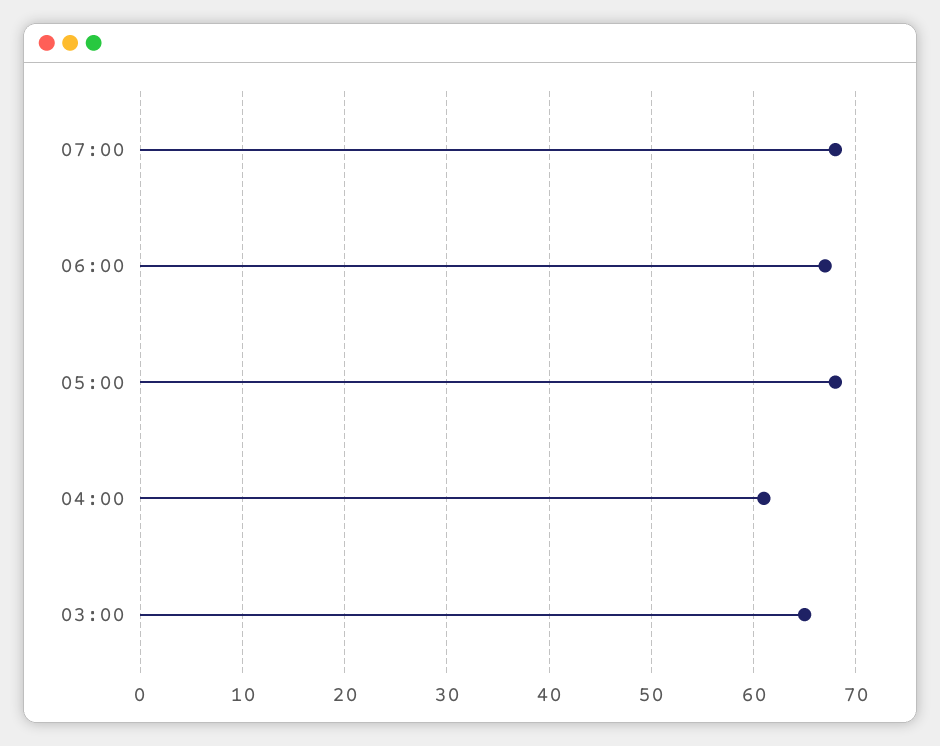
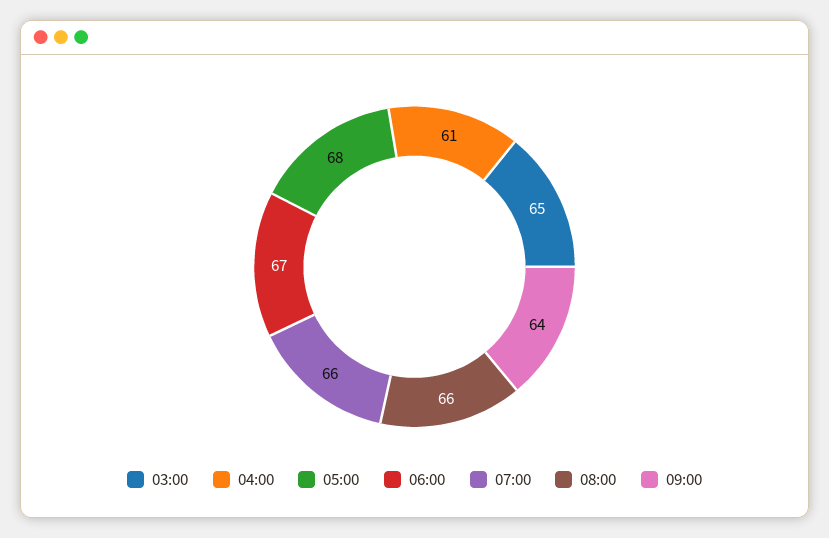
07:00: 68 -> 66
08:00: none -> 66
09:00: none -> 64

